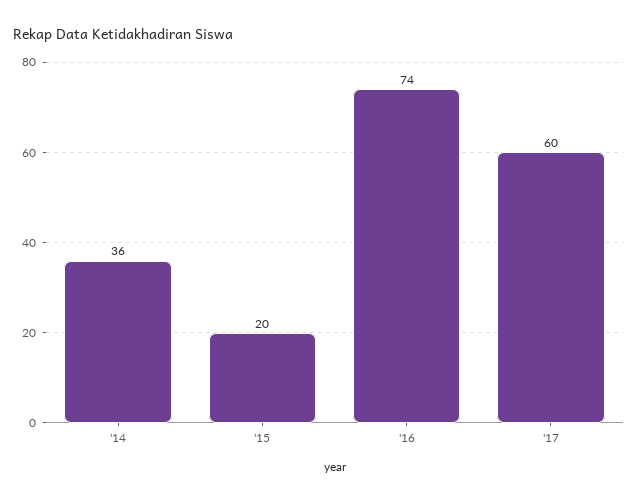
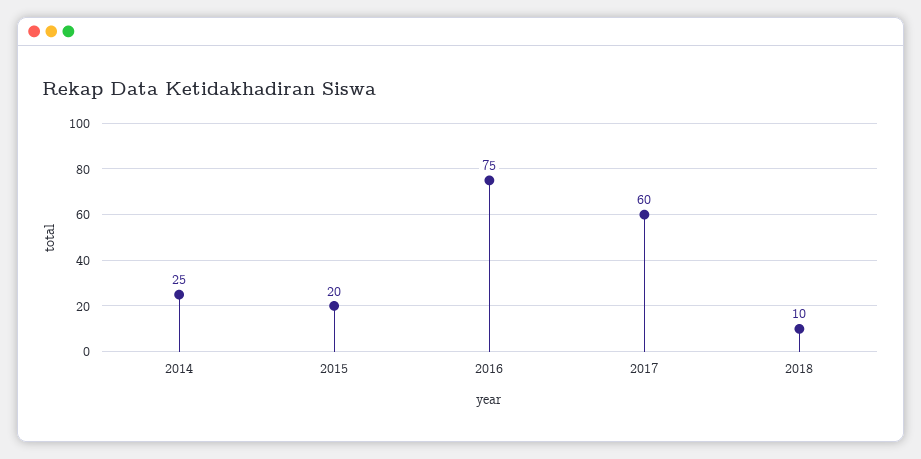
'14: 36 -> 25
'16: 74 -> 75
2018: none -> 10

